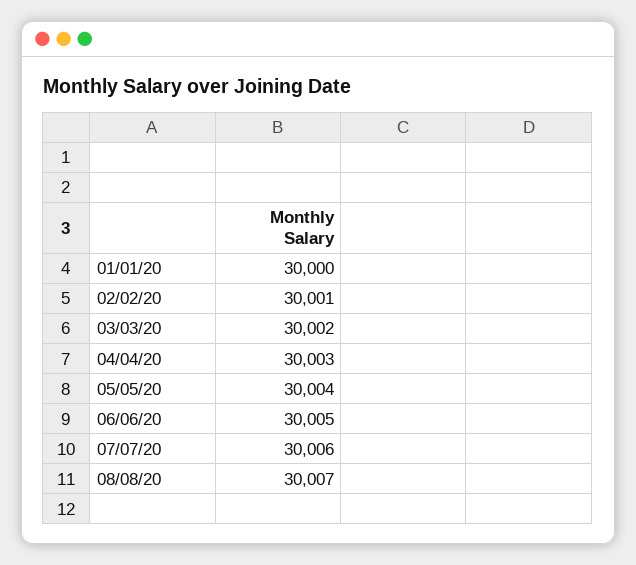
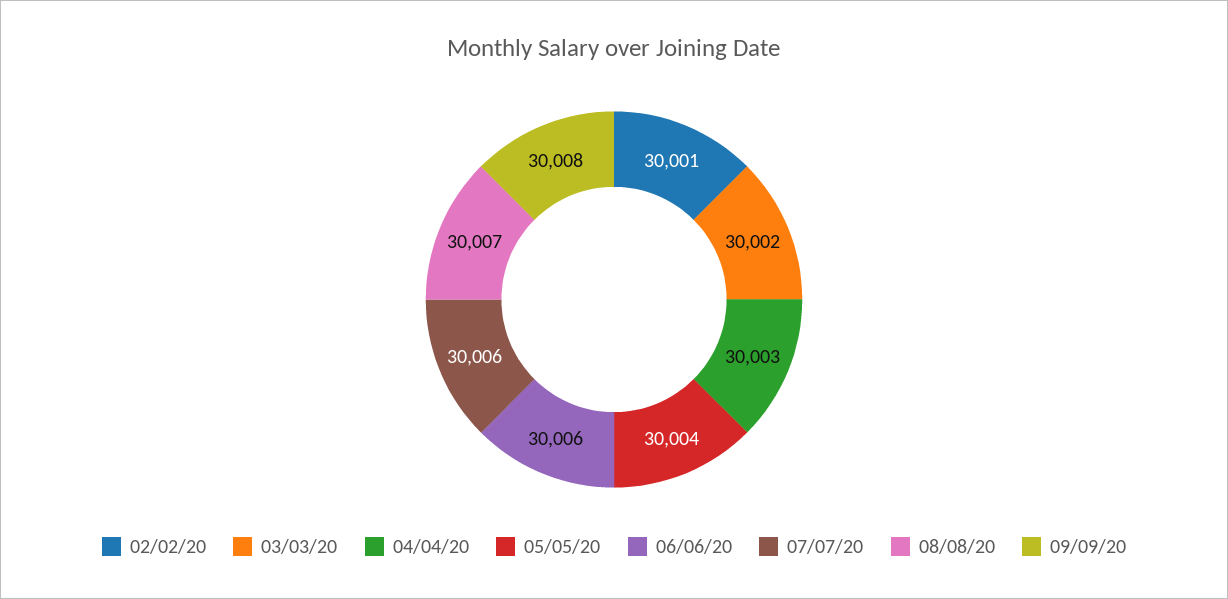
01/01/20: 30000 -> none
06/06/20: 30005 -> 30006
09/09/20: none -> 30008

